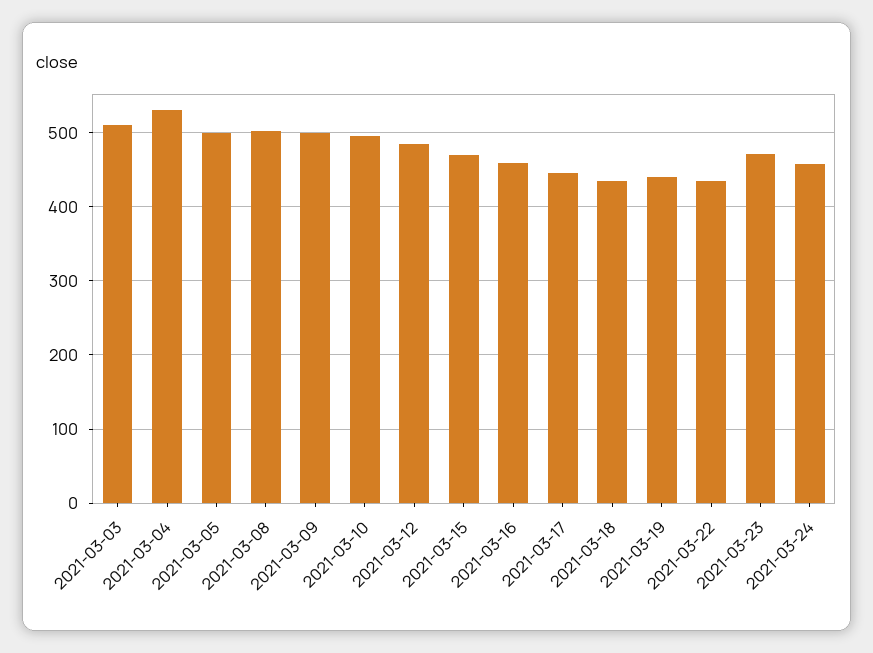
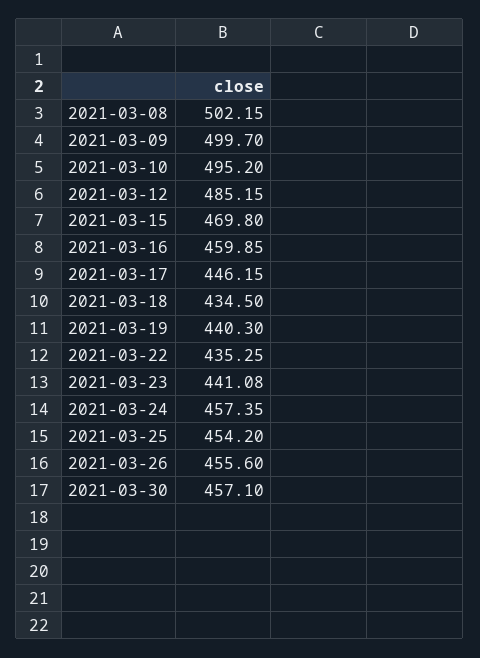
2021-03-03: 510 -> none
2021-03-04: 530 -> none
2021-03-05: 500 -> none
2021-03-23: 470 -> 441.08
2021-03-25: none -> 454.2
2021-03-26: none -> 455.6
2021-03-30: none -> 457.1

